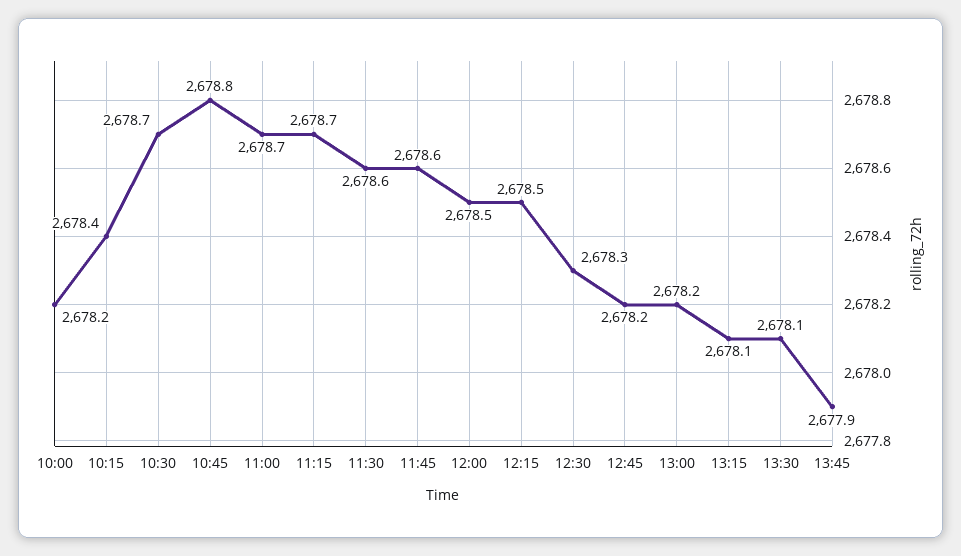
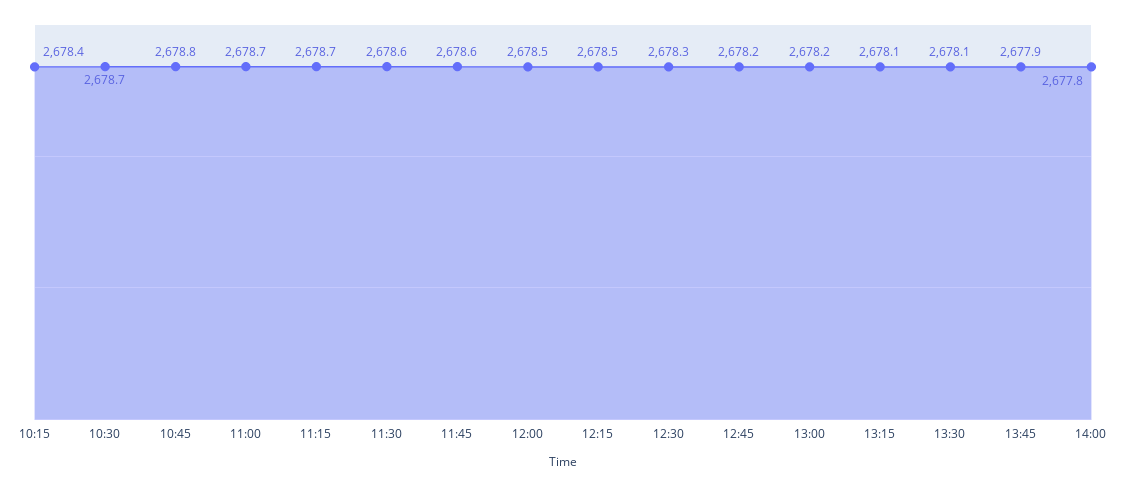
10:00: 2678.2 -> none
14:00: none -> 2677.8

